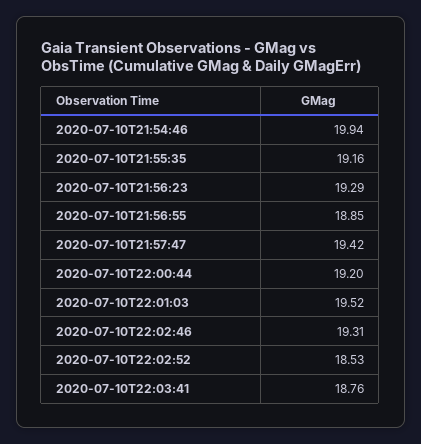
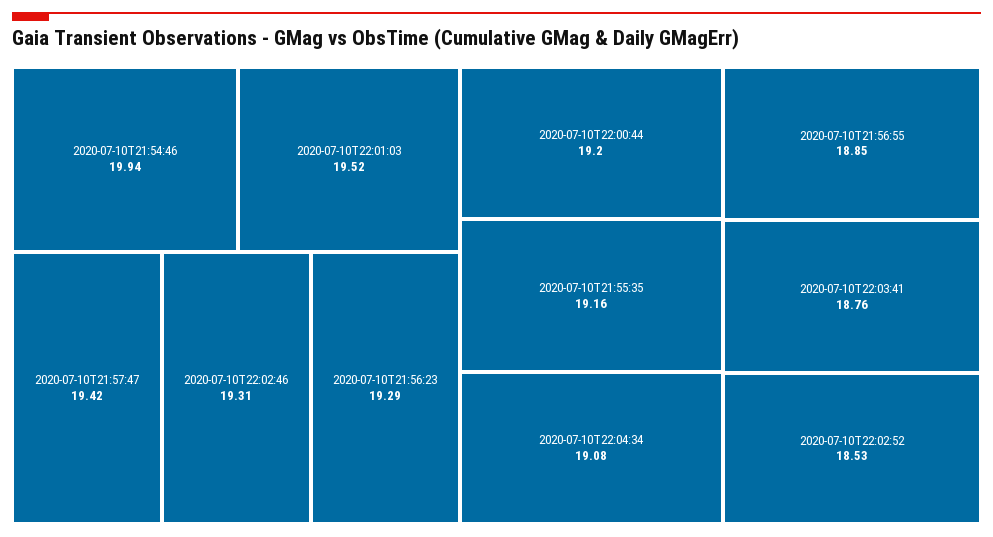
2020-07-10T22:04:34: none -> 19.08

